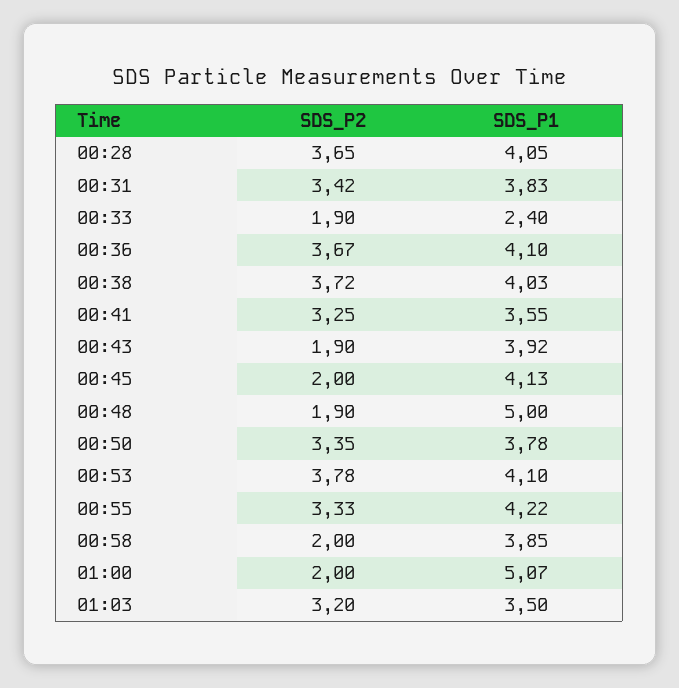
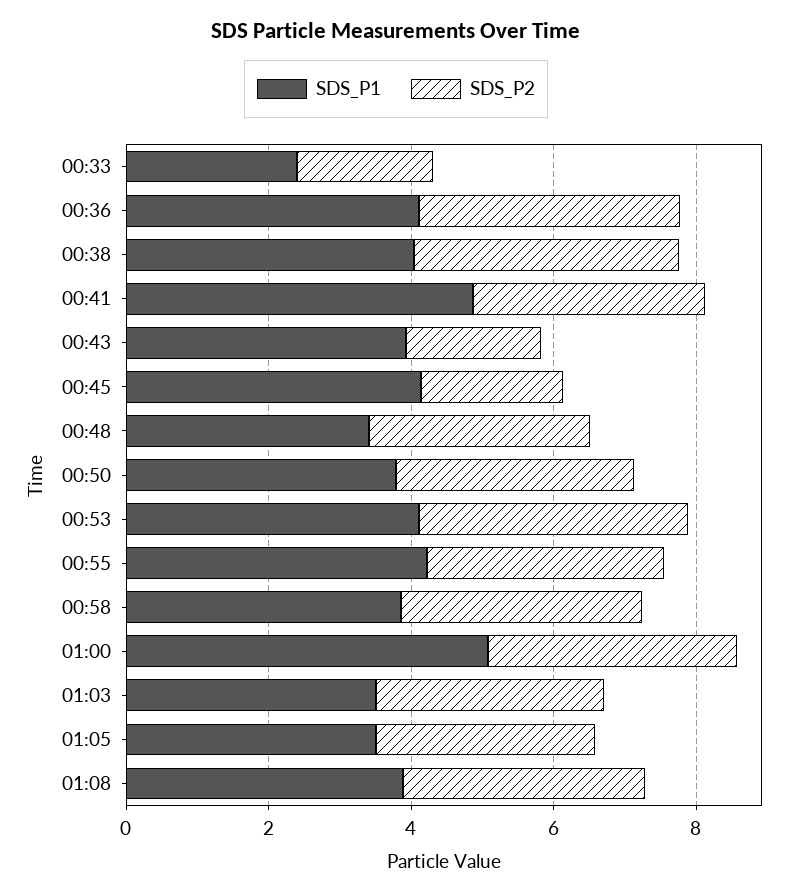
SDS_P2, 00:28: 3.65 -> none
SDS_P1, 00:28: 4.05 -> none
SDS_P2, 00:31: 3.42 -> none
SDS_P1, 00:31: 3.83 -> none
SDS_P1, 00:41: 3.55 -> 5
SDS_P2, 00:48: 1.9 -> 3
SDS_P1, 00:48: 5 -> 3.5
SDS_P2, 00:58: 2 -> 3.5
SDS_P2, 01:00: 2 -> 3.5
SDS_P1, 01:05: none -> 3.5
SDS_P2, 01:05: none -> 3
SDS_P1, 01:08: none -> 4
SDS_P2, 01:08: none -> 3.5

